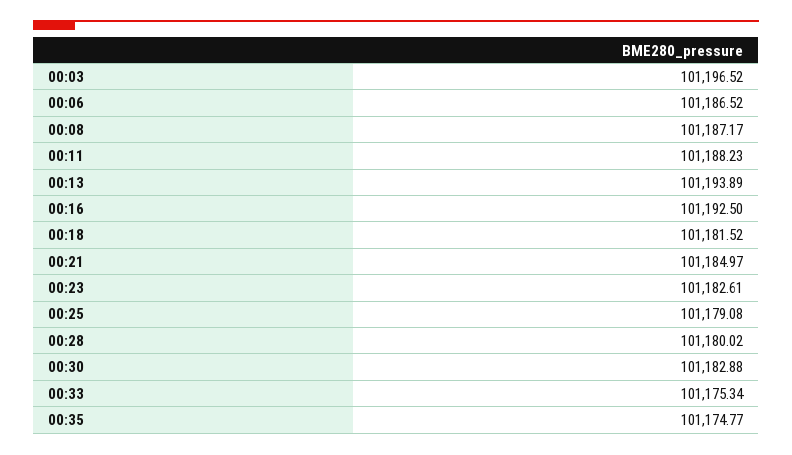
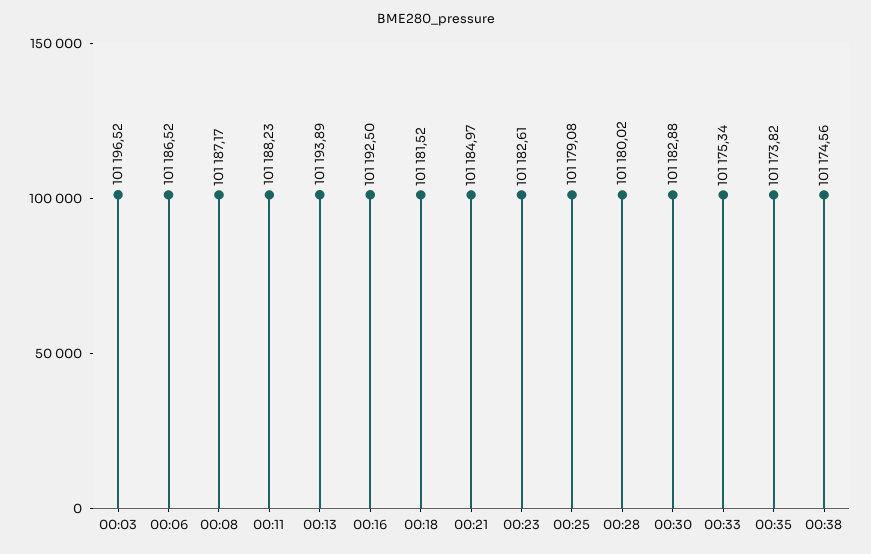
00:35: 101174.77 -> 101173.82
00:38: none -> 101174.56

